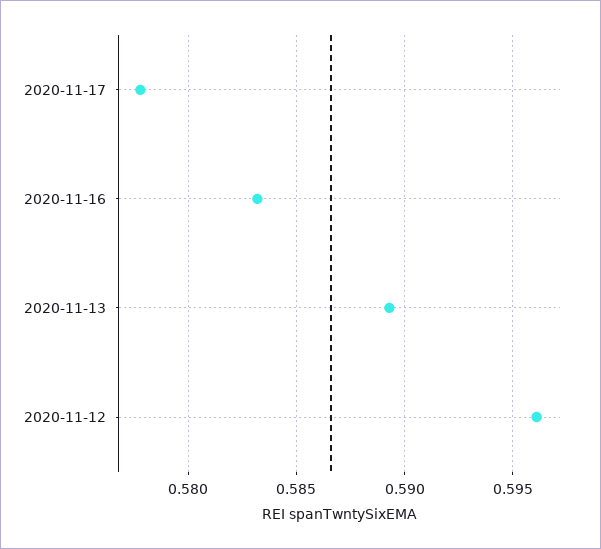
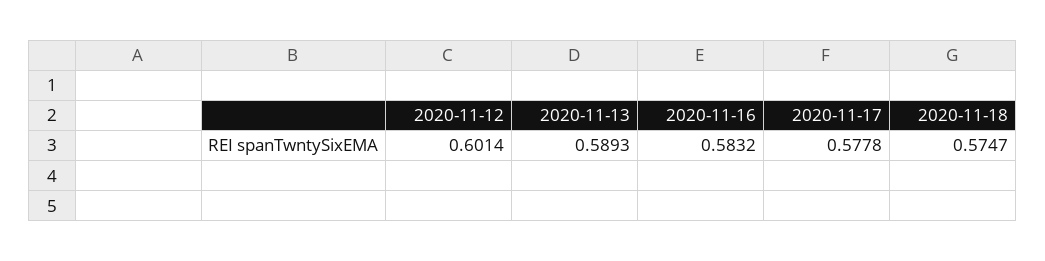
2020-11-12: 0.596 -> 0.6014
2020-11-18: none -> 0.5747

